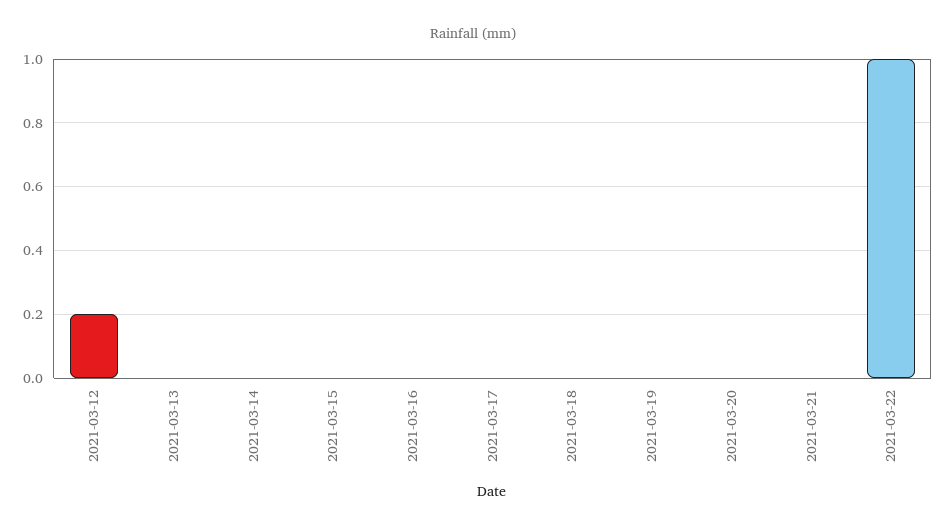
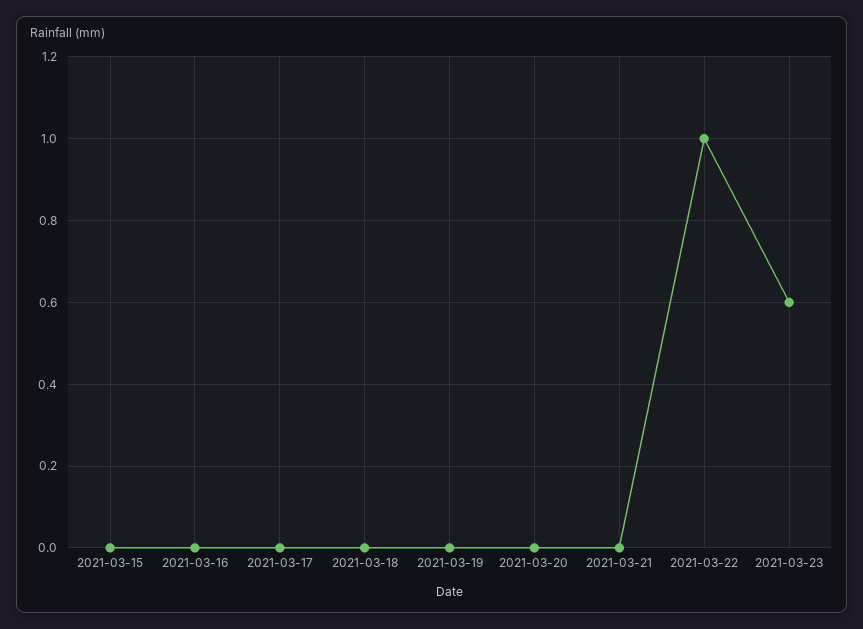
2021-03-12: 0.2 -> none
2021-03-13: 0 -> none
2021-03-14: 0 -> none
2021-03-23: none -> 0.6

